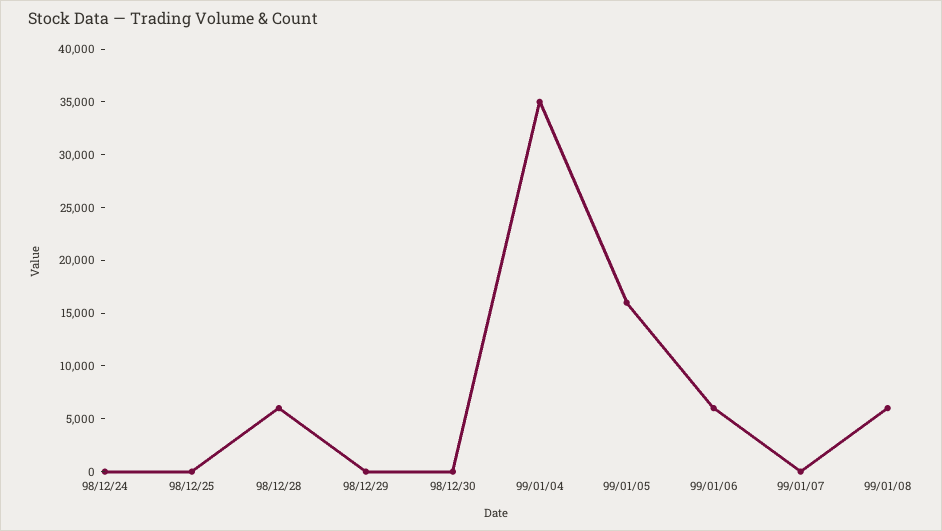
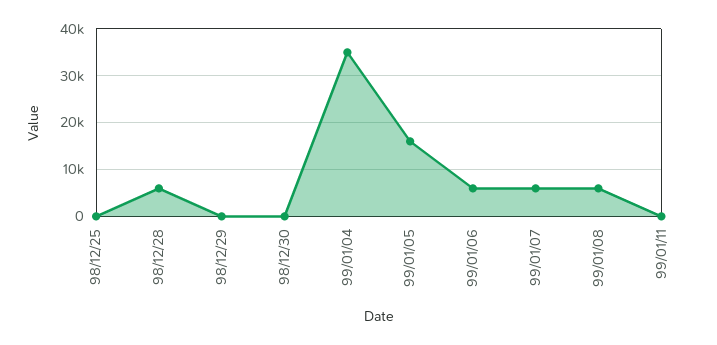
98/12/24: 0 -> none
99/01/07: 0 -> 6000
99/01/11: none -> 0

